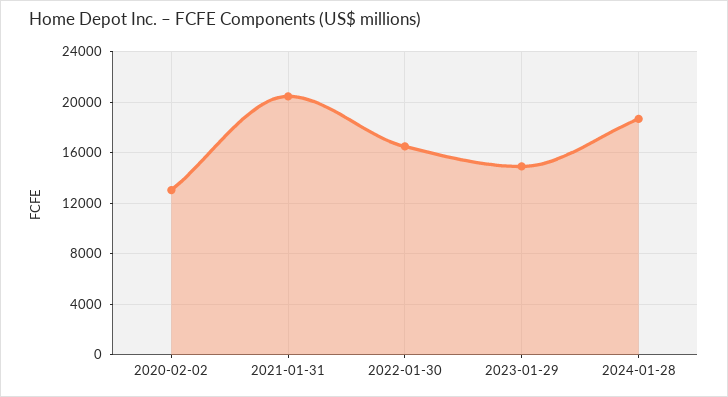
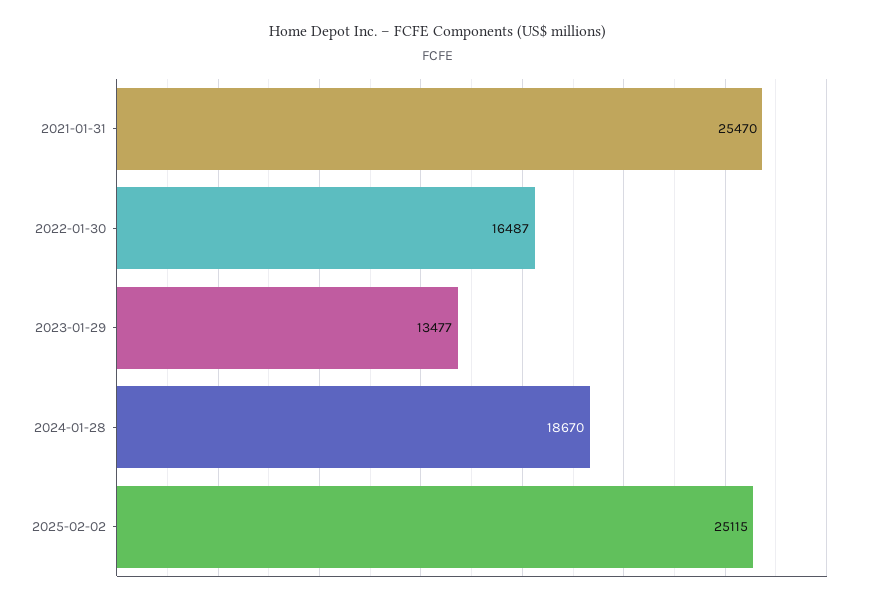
2020-02-02: 13000 -> none
2021-01-31: 20500 -> 25470
2023-01-29: 15000 -> 13477
2025-02-02: none -> 25115

